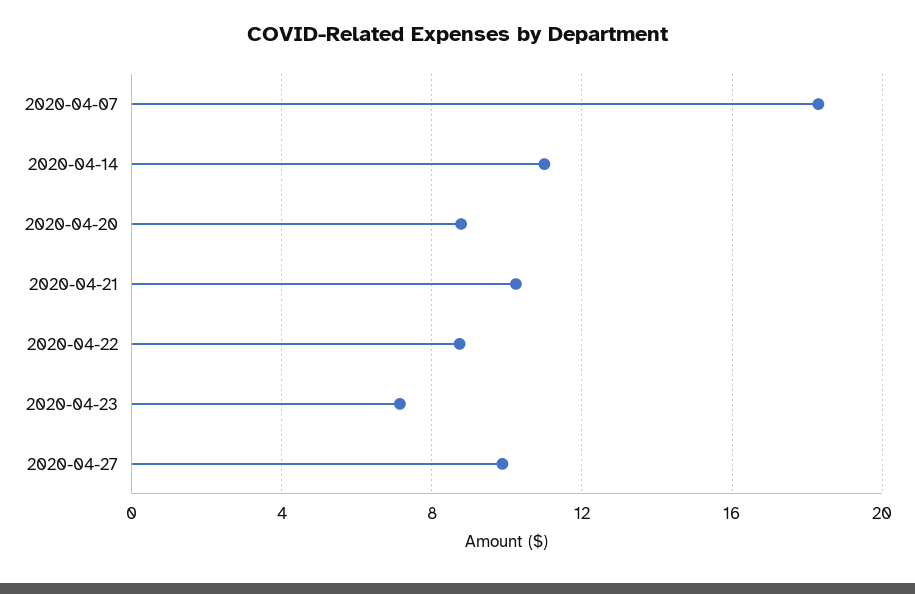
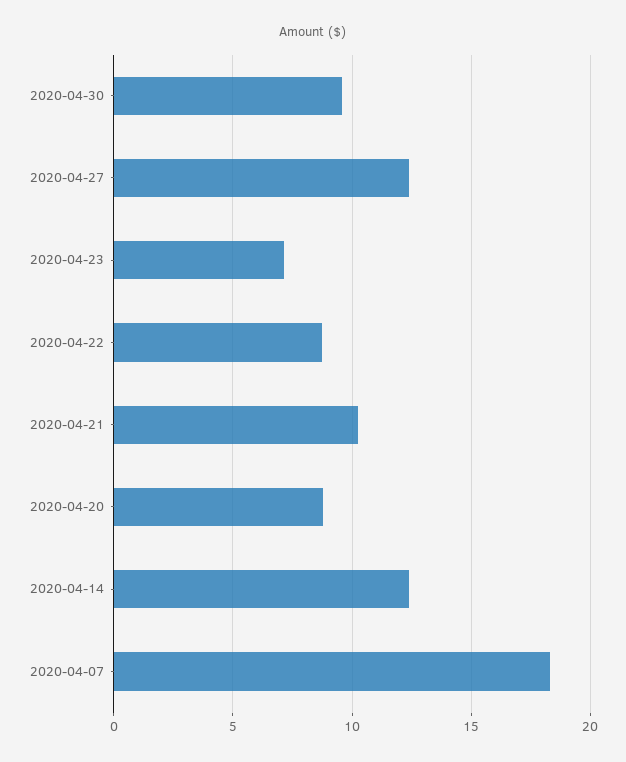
2020-04-14: 11 -> 12.5
2020-04-27: 10 -> 12.5
2020-04-30: none -> 9.5

